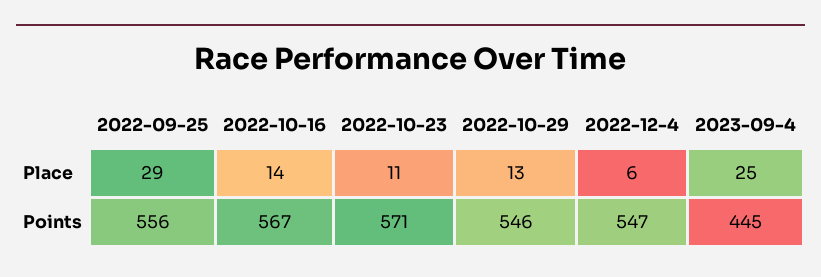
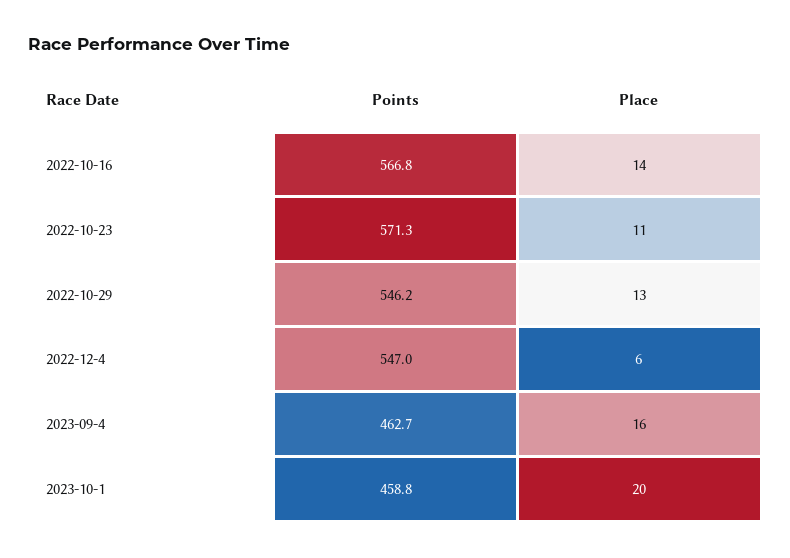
2022-09-25, Place: 29 -> none
2023-09-4, Place: 25 -> 16
2022-09-25, Points: 556 -> none
2023-09-4, Points: 445 -> 462.7
2023-10-1, Points: none -> 458.8
2023-10-1, Place: none -> 20

